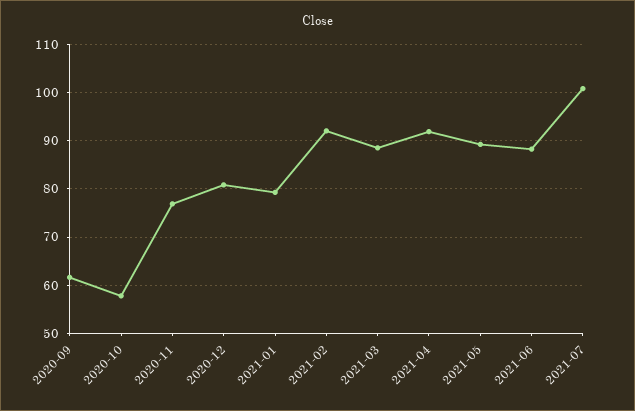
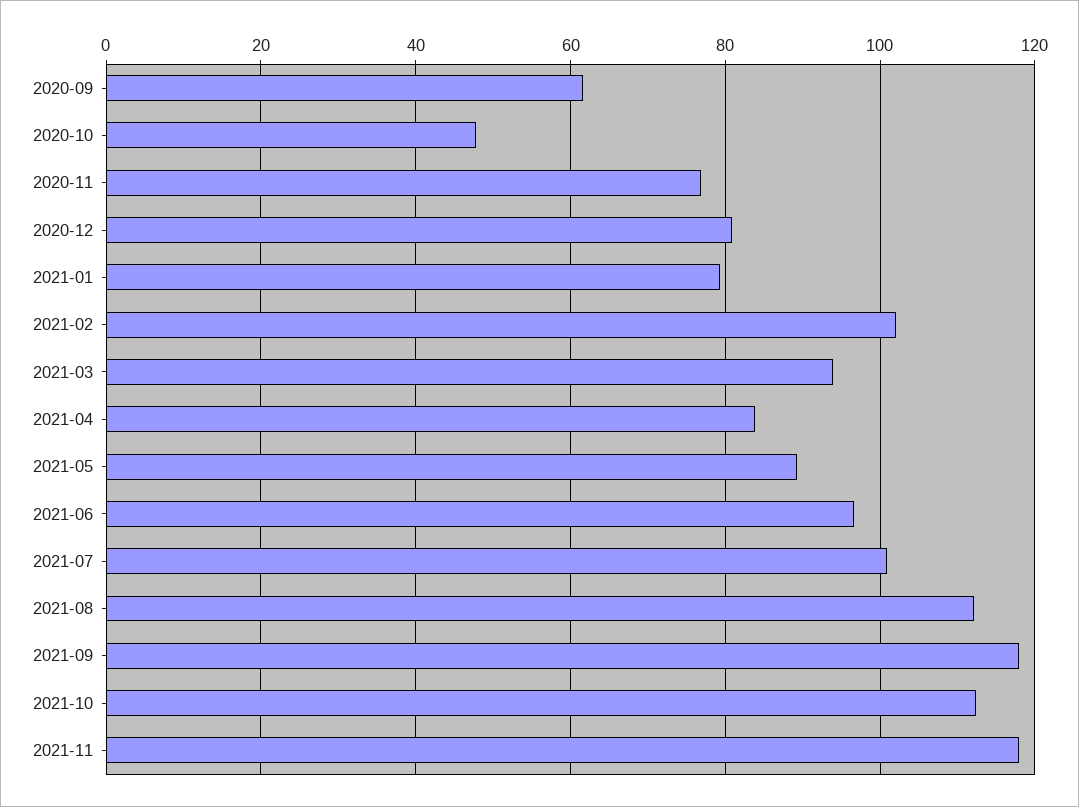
2020-10: 58 -> 48
2021-02: 92 -> 102
2021-03: 88 -> 94
2021-04: 92 -> 84
2021-06: 88 -> 96
2021-08: none -> 112
2021-09: none -> 118
2021-10: none -> 112
2021-11: none -> 118

